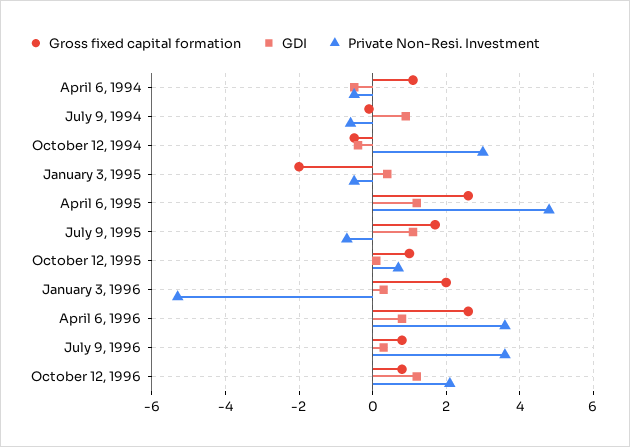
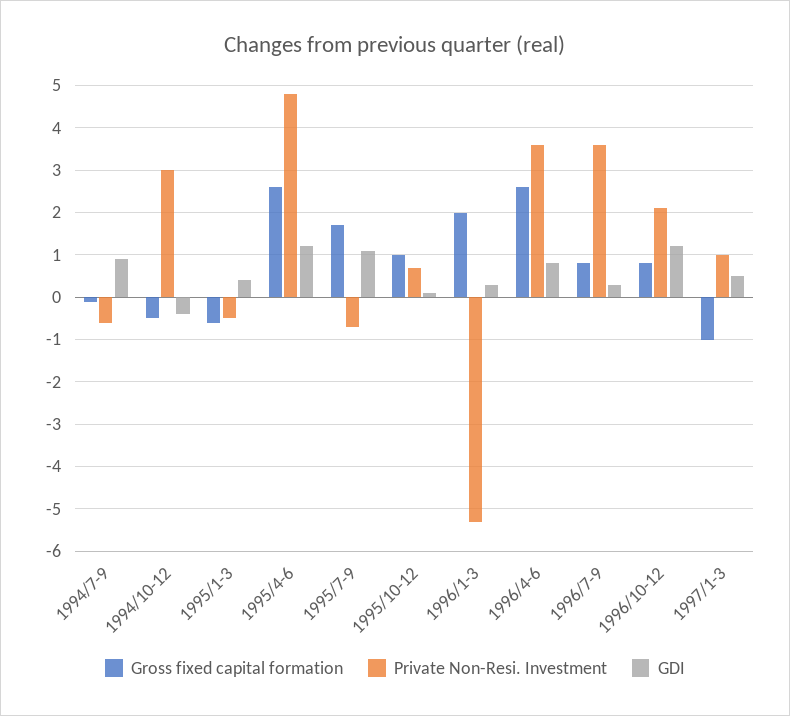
Gross fixed capital formation, April 6, 1994: 1 -> none
GDI, April 6, 1994: -0.5 -> none
Private Non-Resi. Investment, April 6, 1994: -0.5 -> none
Gross fixed capital formation, January 3, 1995: -2 -> -0.5
Gross fixed capital formation, 1997/1-3: none -> -1
Private Non-Resi. Investment, 1997/1-3: none -> 1
GDI, 1997/1-3: none -> 0.5

